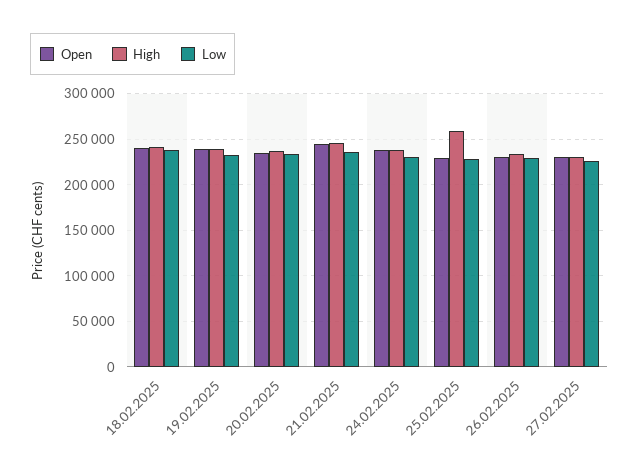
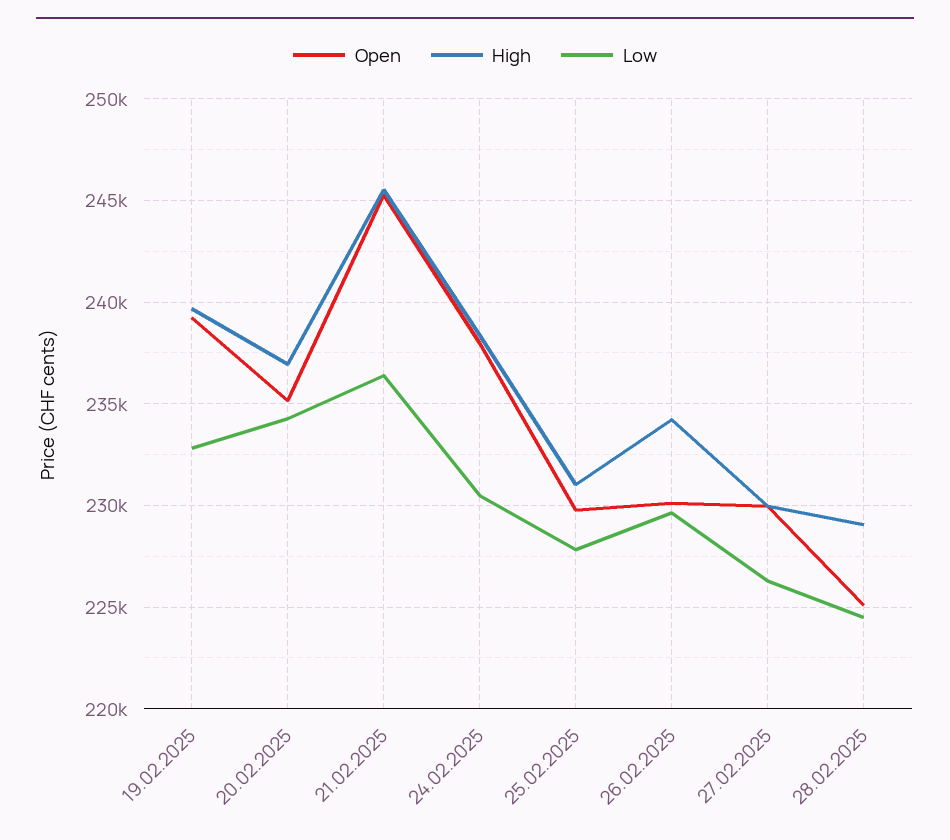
Open, 18.02.2025: 240000 -> none
High, 18.02.2025: 240000 -> none
Low, 18.02.2025: 240000 -> none
High, 25.02.2025: 260000 -> 231000
Open, 28.02.2025: none -> 225000
High, 28.02.2025: none -> 229000
Low, 28.02.2025: none -> 224500

